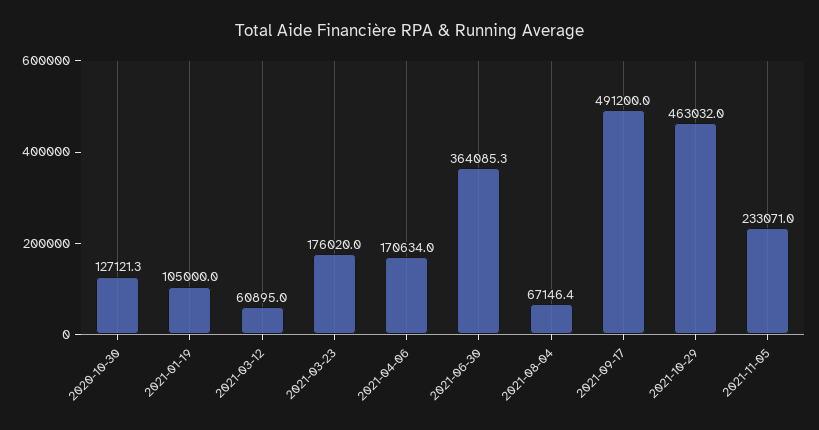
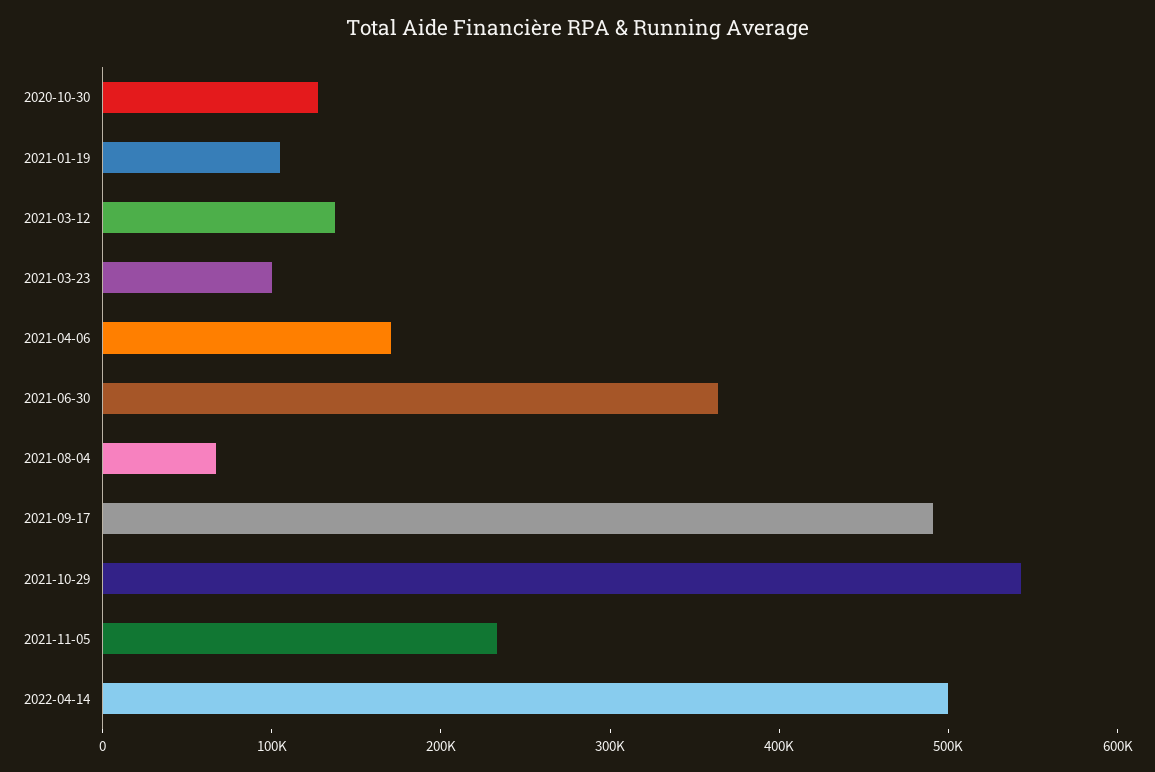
2021-03-12: 60895 -> 140000
2021-03-23: 176020 -> 100000
2021-10-29: 463032 -> 540000
2022-04-14: none -> 500000

